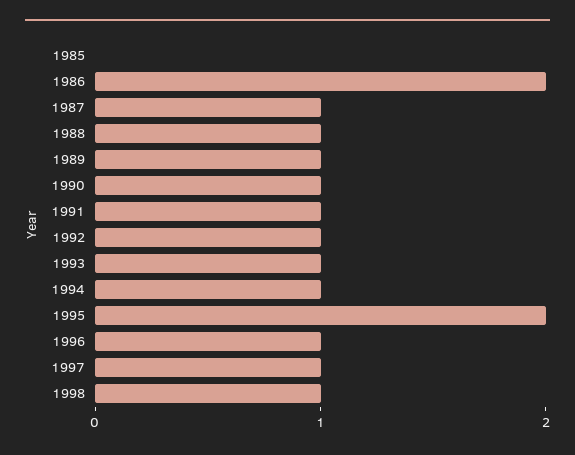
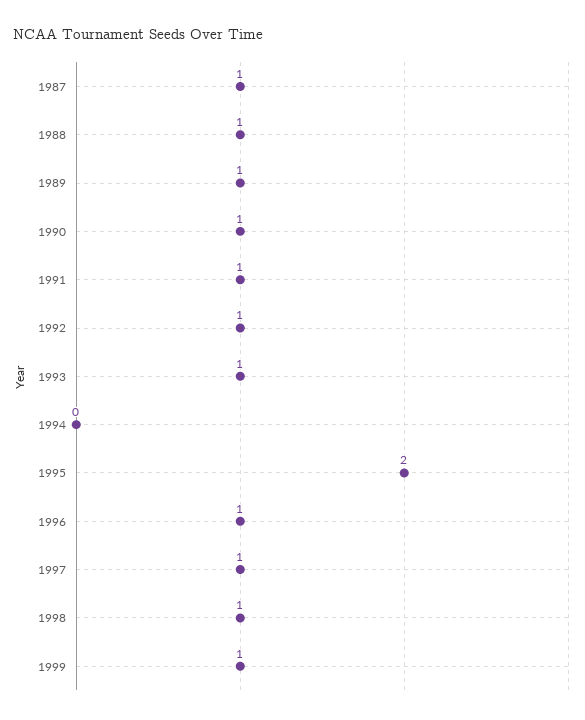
1985: 0 -> none
1986: 2 -> none
1994: 1 -> 0
1999: none -> 1

